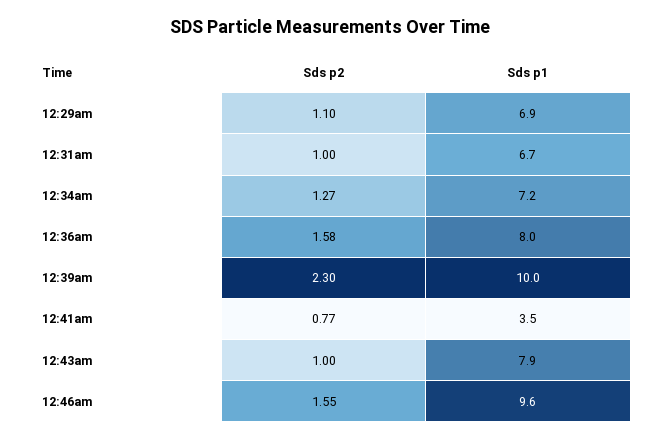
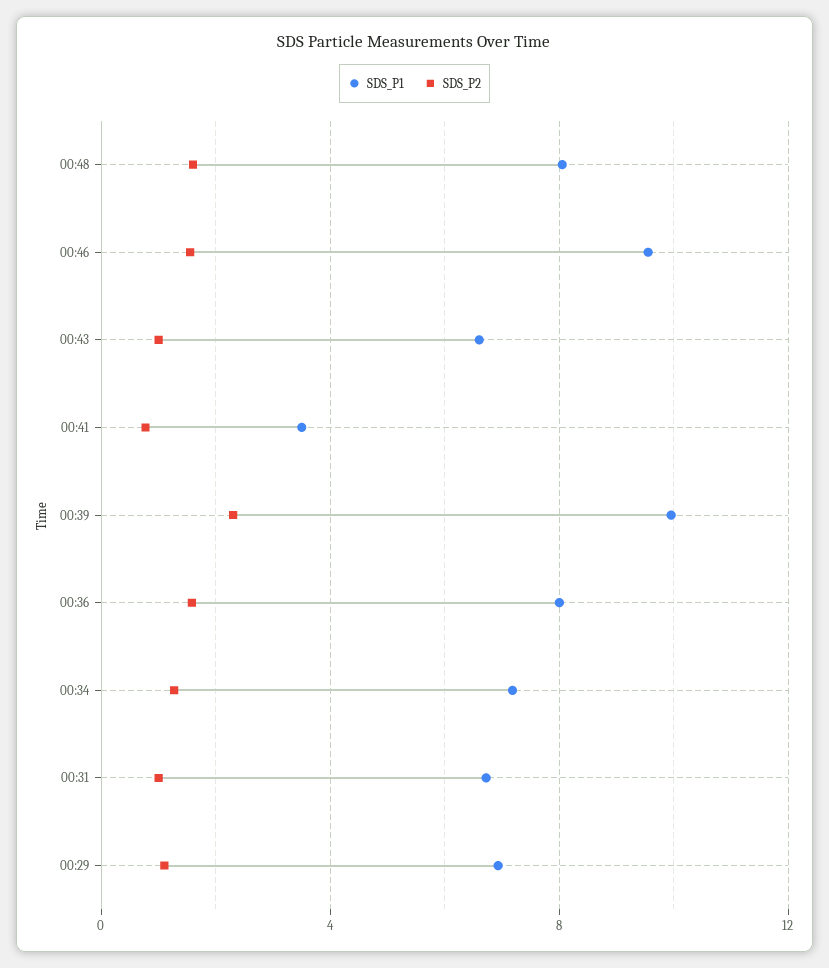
Sds p1, 12:43am: 7.9 -> 6.5
Sds p1, 00:48: none -> 8
Sds p2, 00:48: none -> 1.5

